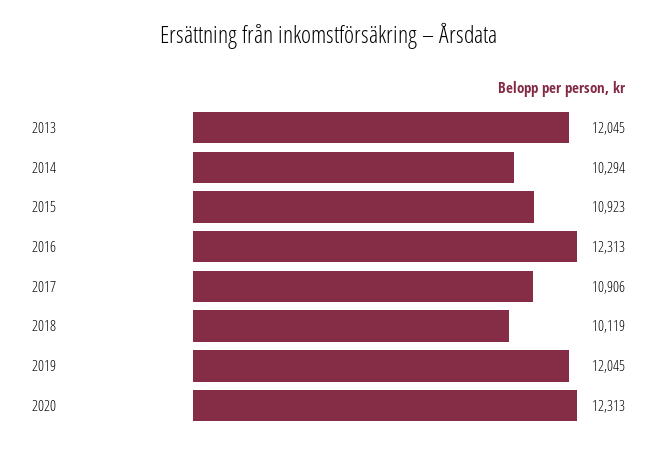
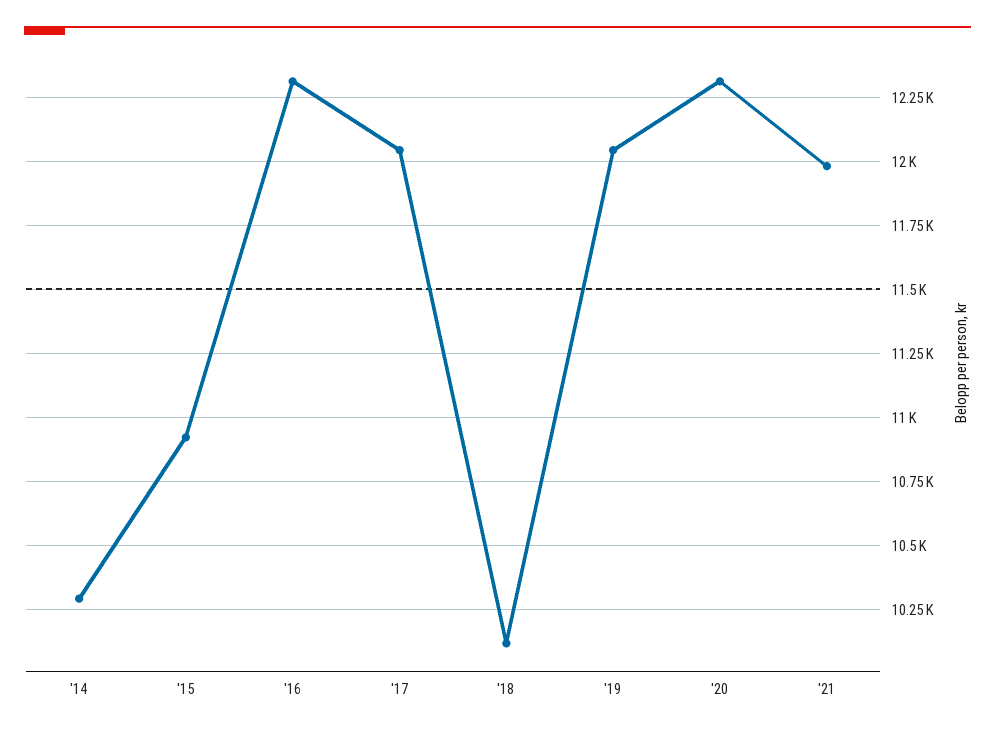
2013: 12045 -> none
2017: 10906 -> 12050
'21: none -> 11975

